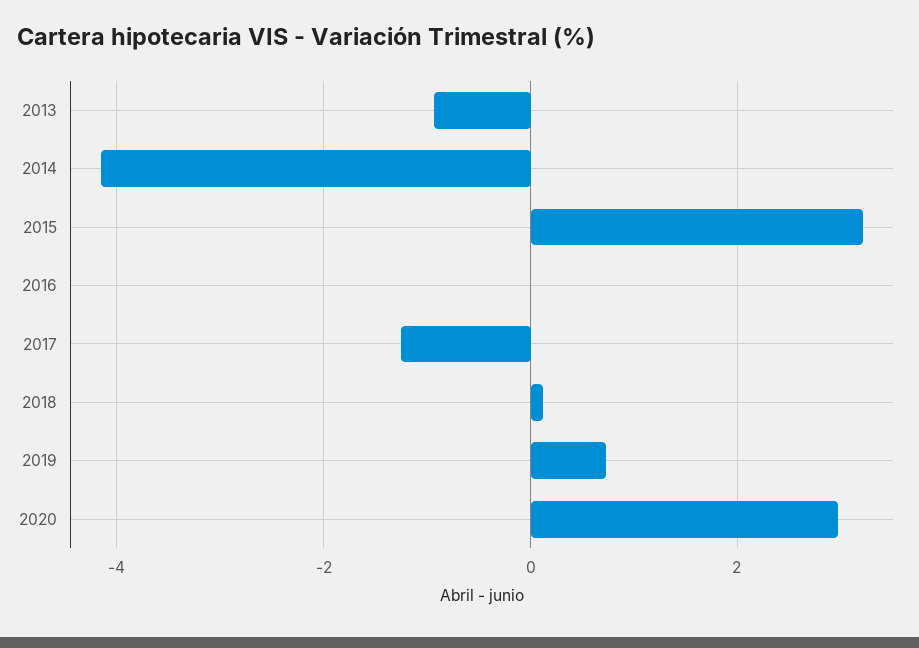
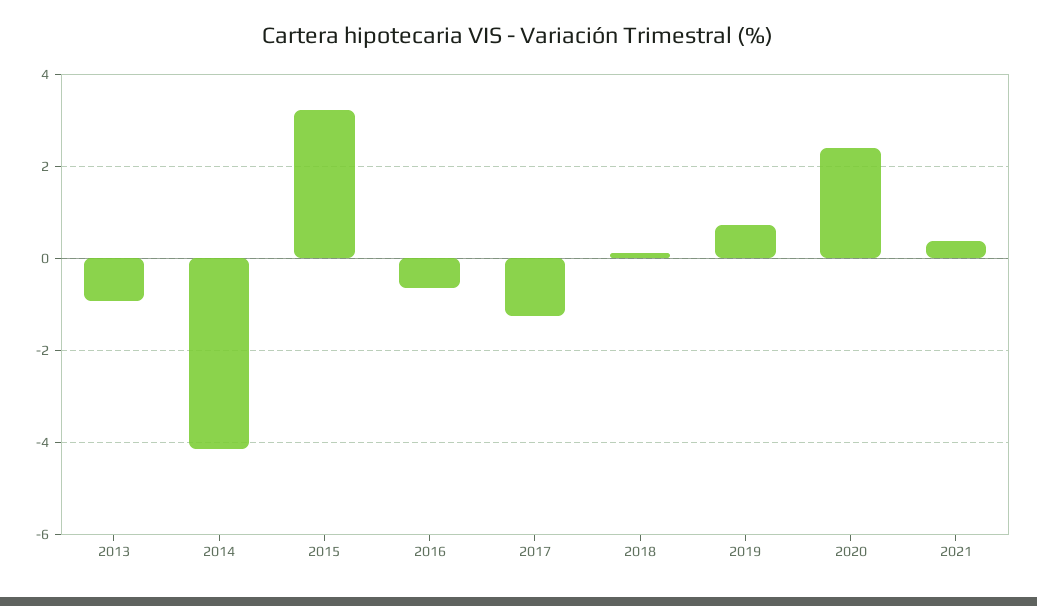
2016: 0 -> -0.6
2020: 3 -> 2.4
2021: none -> 0.4

